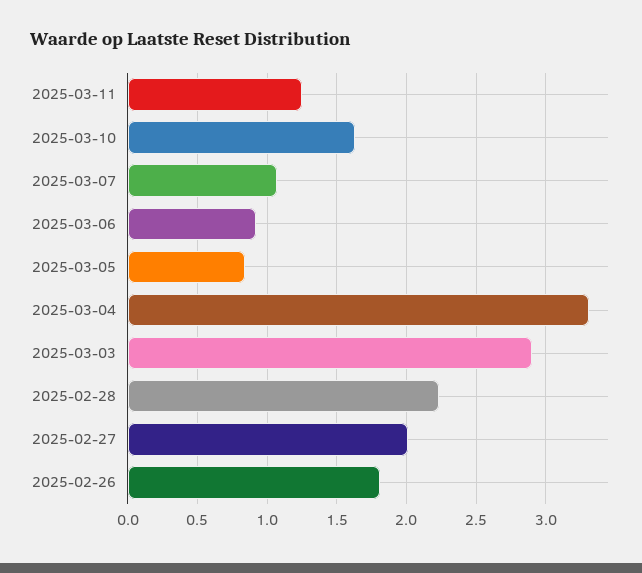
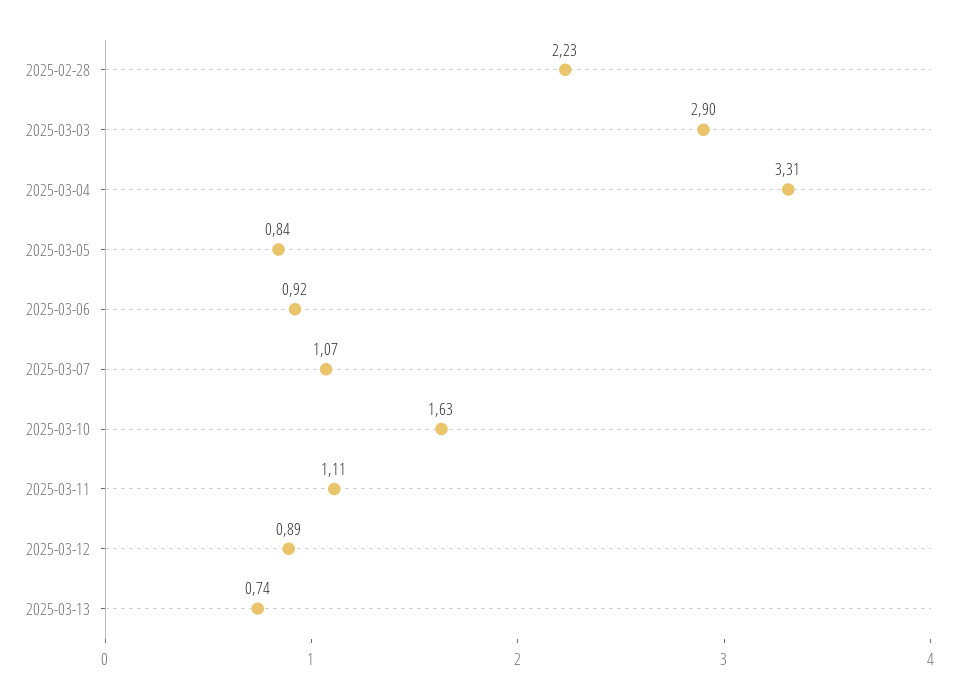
2025-03-11: 1.25 -> 1.11
2025-02-27: 2 -> none
2025-02-26: 1.8 -> none
2025-03-12: none -> 0.89
2025-03-13: none -> 0.74

